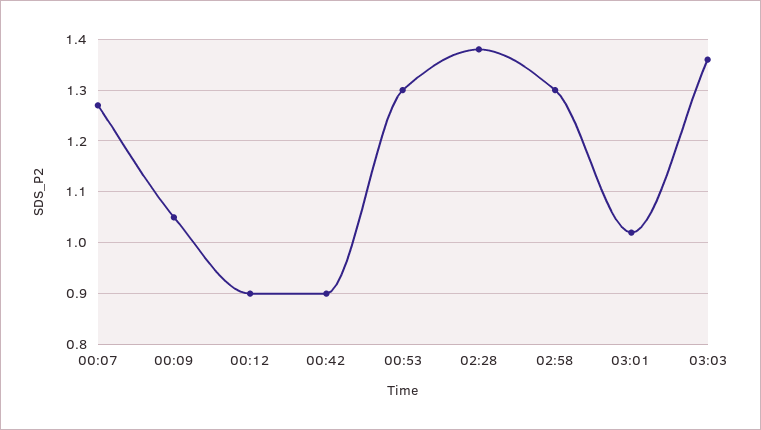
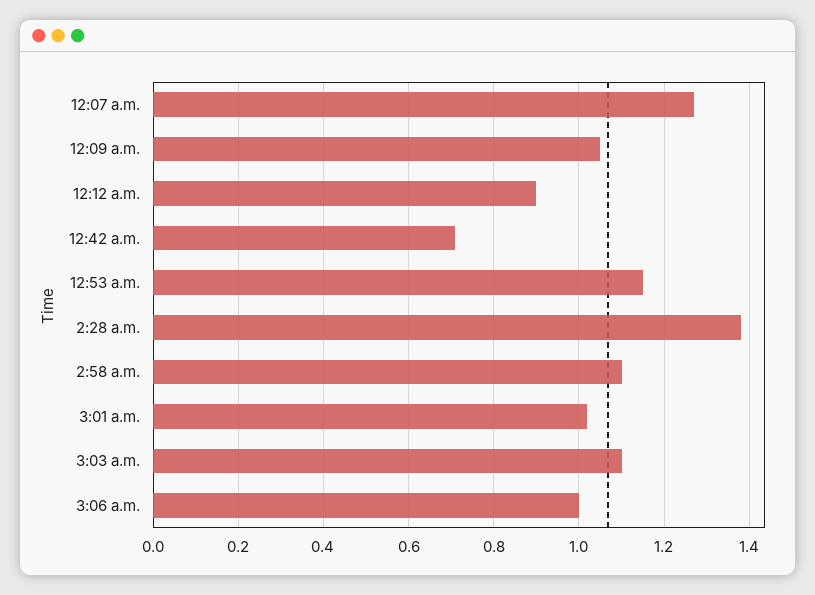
00:42: 0.9 -> 0.7
00:53: 1.3 -> 1.15
02:58: 1.3 -> 1.1
03:03: 1.35 -> 1.1
3:06 a.m.: none -> 1

